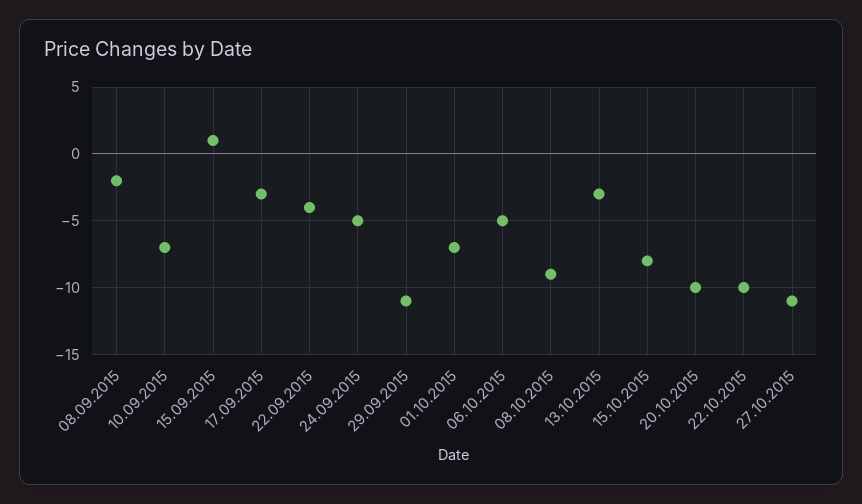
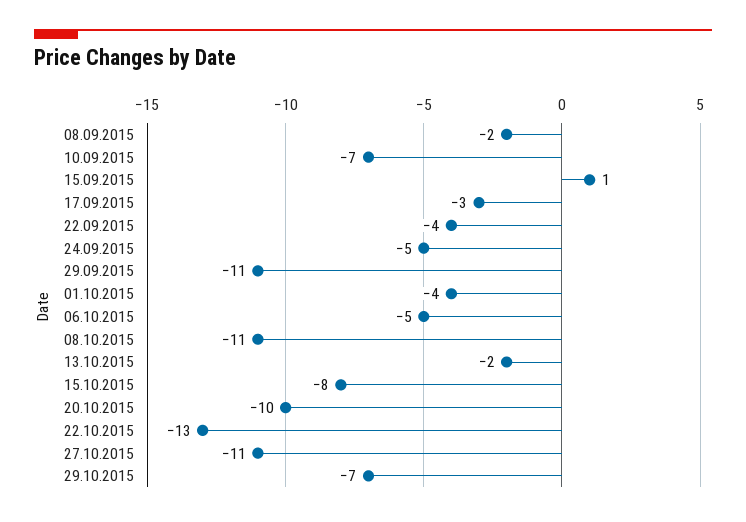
01.10.2015: -7 -> -4
08.10.2015: -9 -> -11
13.10.2015: -3 -> -2
22.10.2015: -10 -> -13
29.10.2015: none -> -7

